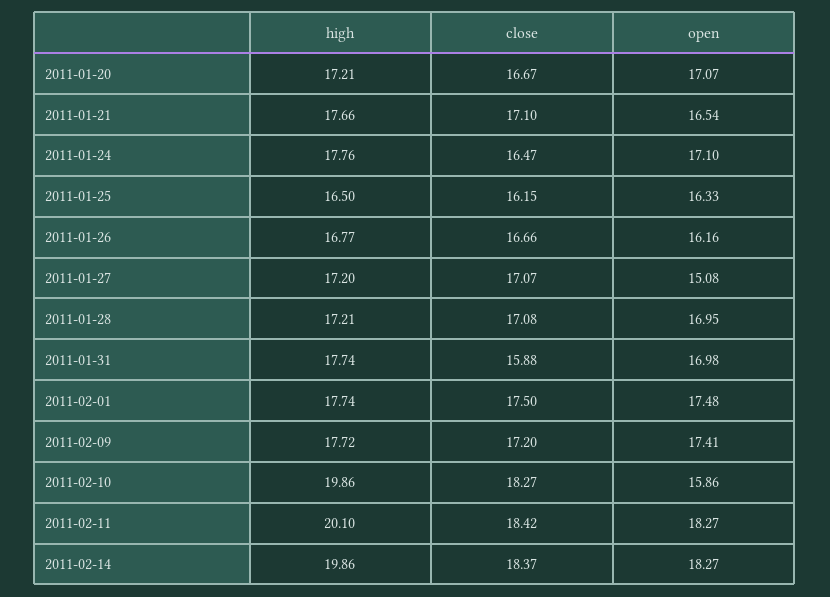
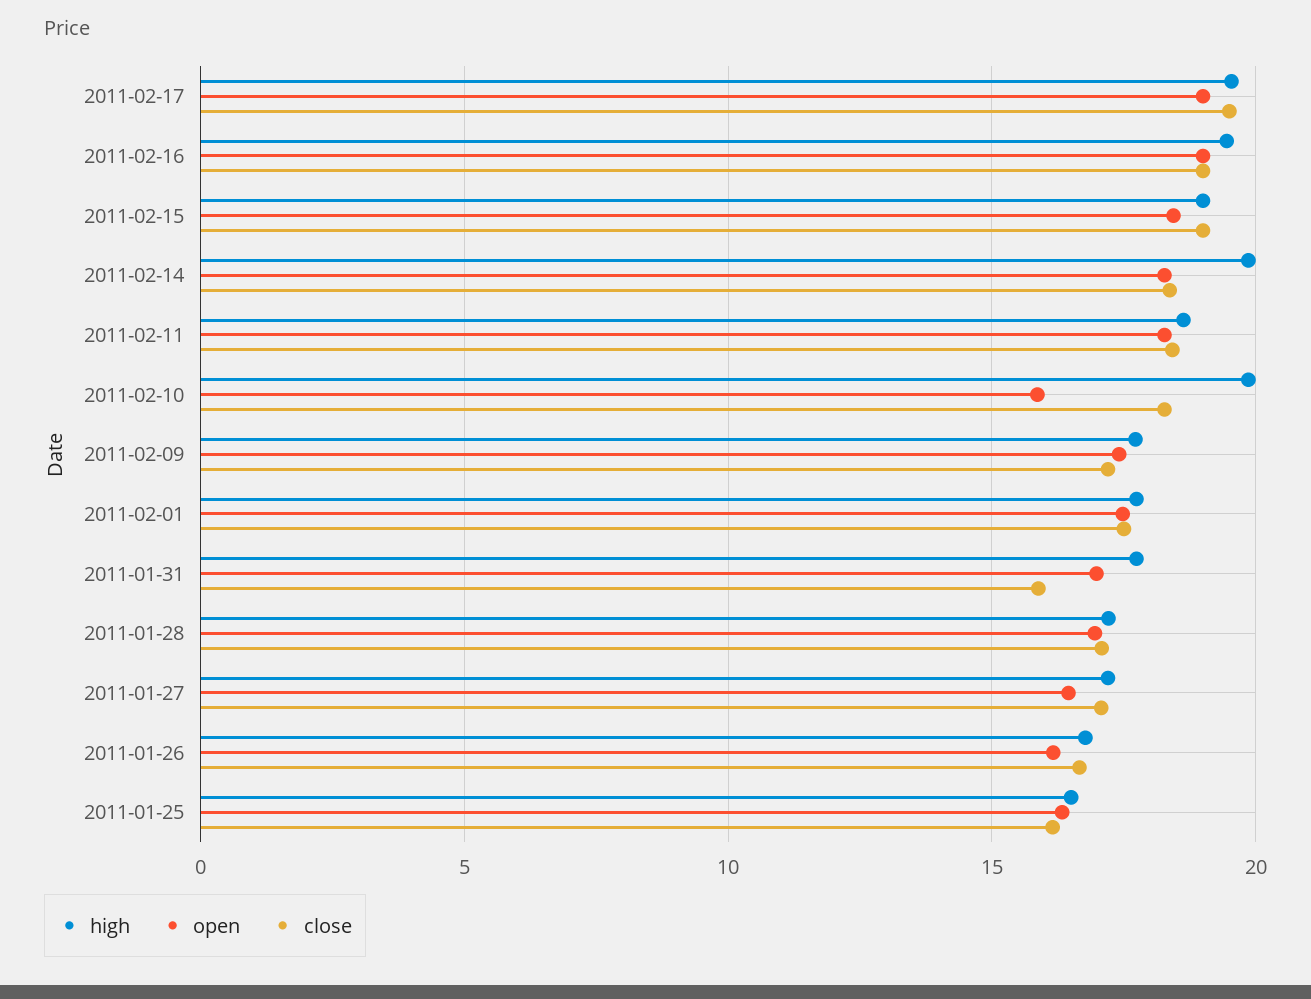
high, 2011-01-20: 17.21 -> none
close, 2011-01-20: 16.67 -> none
open, 2011-01-20: 17.07 -> none
high, 2011-01-21: 17.66 -> none
close, 2011-01-21: 17.1 -> none
open, 2011-01-21: 16.54 -> none
high, 2011-01-24: 17.76 -> none
close, 2011-01-24: 16.47 -> none
open, 2011-01-24: 17.1 -> none
open, 2011-01-27: 15.08 -> 16.5
high, 2011-02-11: 20.1 -> 18.5
high, 2011-02-17: none -> 19.5
open, 2011-02-17: none -> 19
close, 2011-02-17: none -> 19.5
high, 2011-02-16: none -> 19.5
open, 2011-02-16: none -> 19
close, 2011-02-16: none -> 19
high, 2011-02-15: none -> 19
open, 2011-02-15: none -> 18.5
close, 2011-02-15: none -> 19

